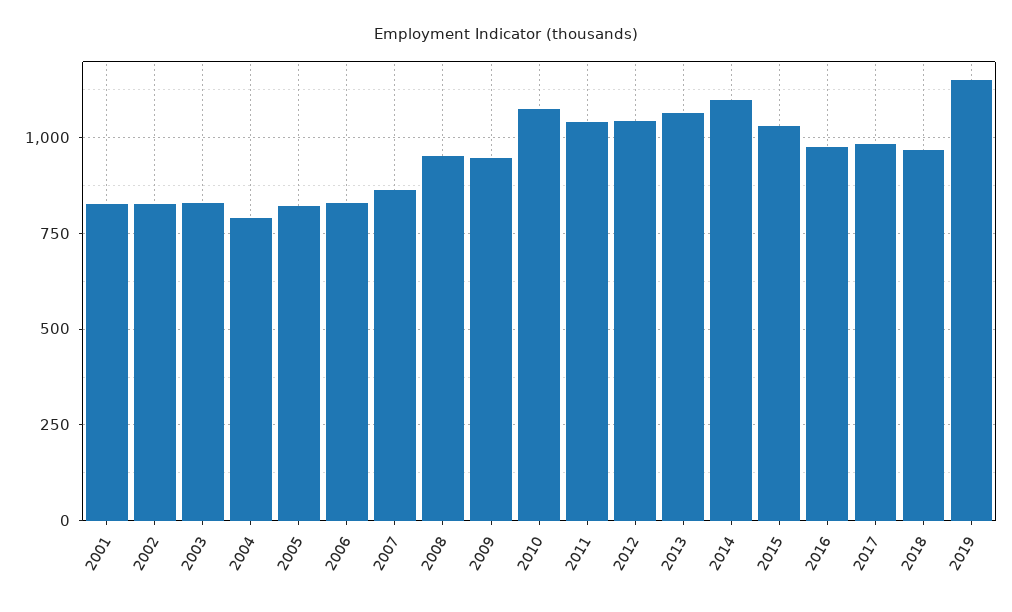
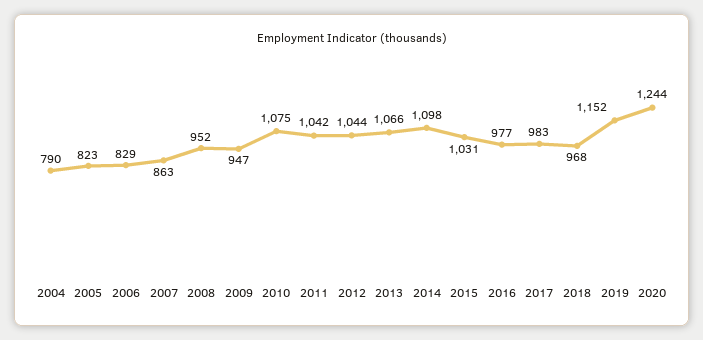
2001: 825 -> none
2002: 825 -> none
2003: 825 -> none
2020: none -> 1244

